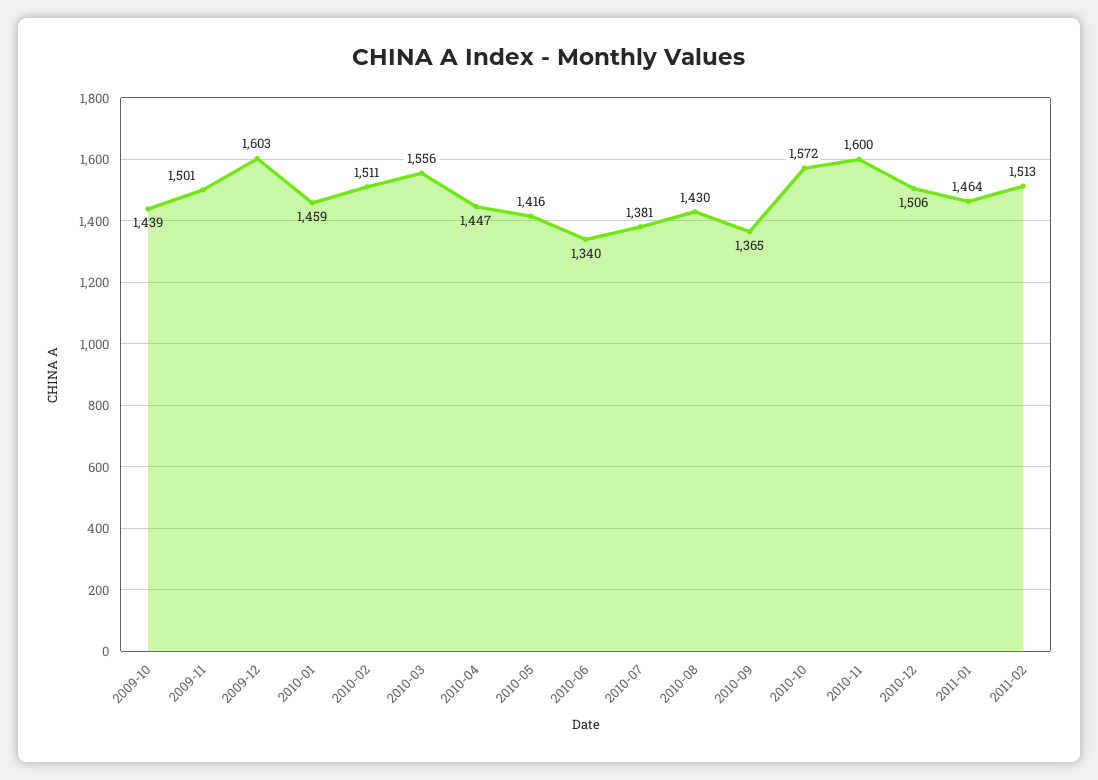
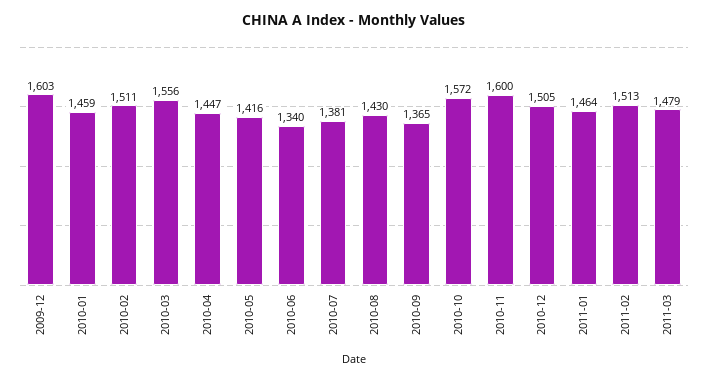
2009-10: 1439 -> none
2009-11: 1501 -> none
2010-12: 1506 -> 1505
2011-03: none -> 1479

